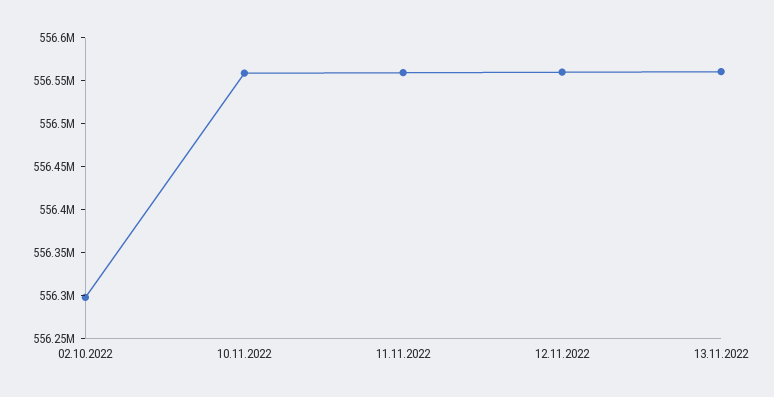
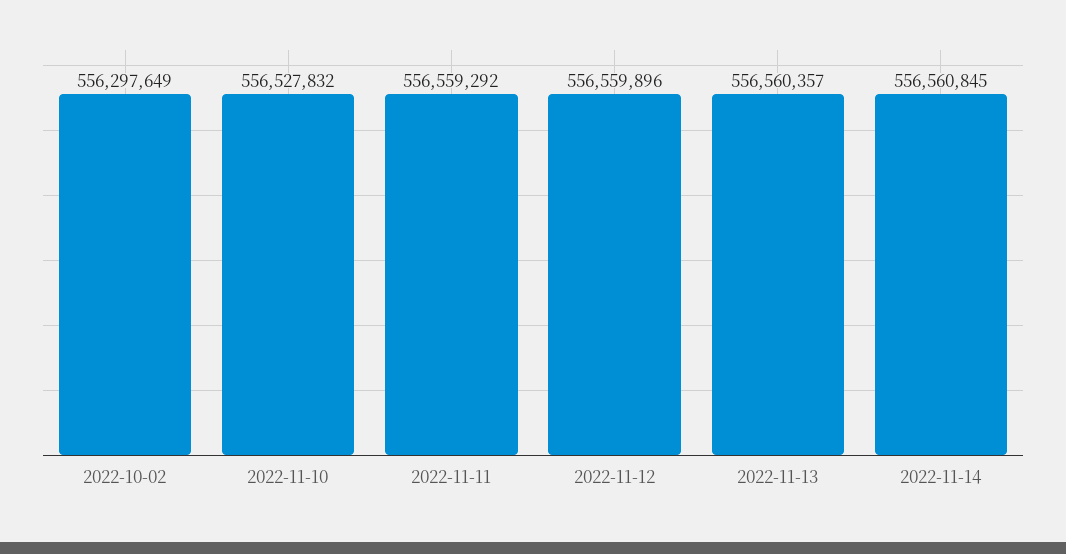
10.11.2022: 556560000 -> 556527832
2022-11-14: none -> 556560845

